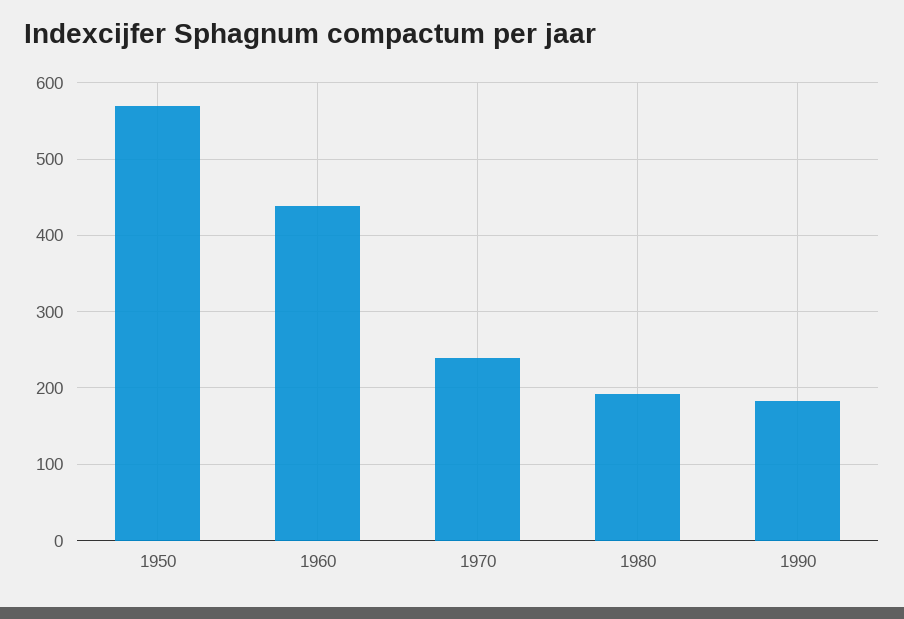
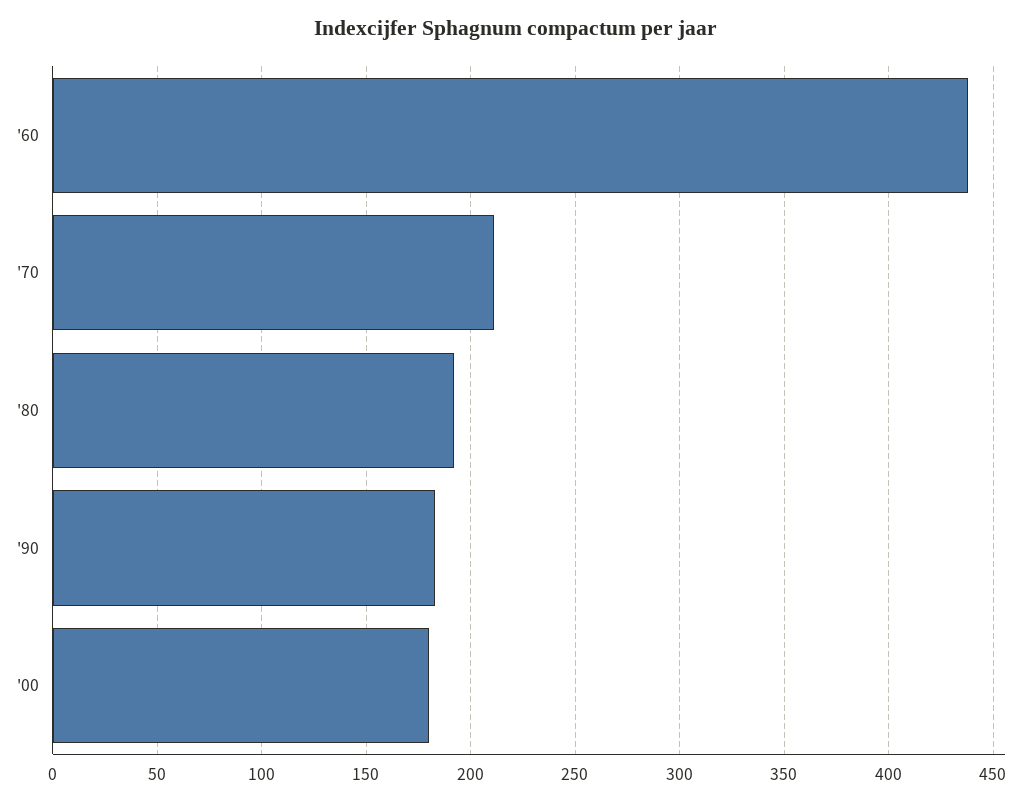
1950: 570 -> none
1970: 240 -> 210
'00: none -> 180

